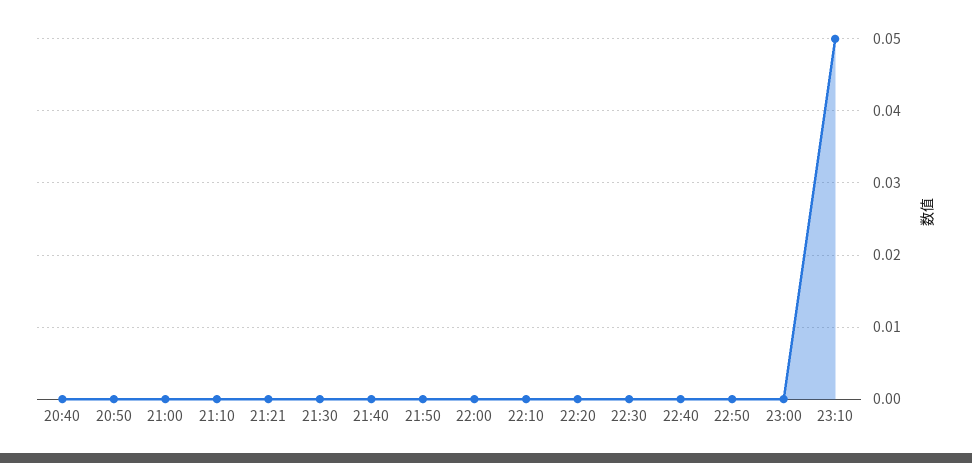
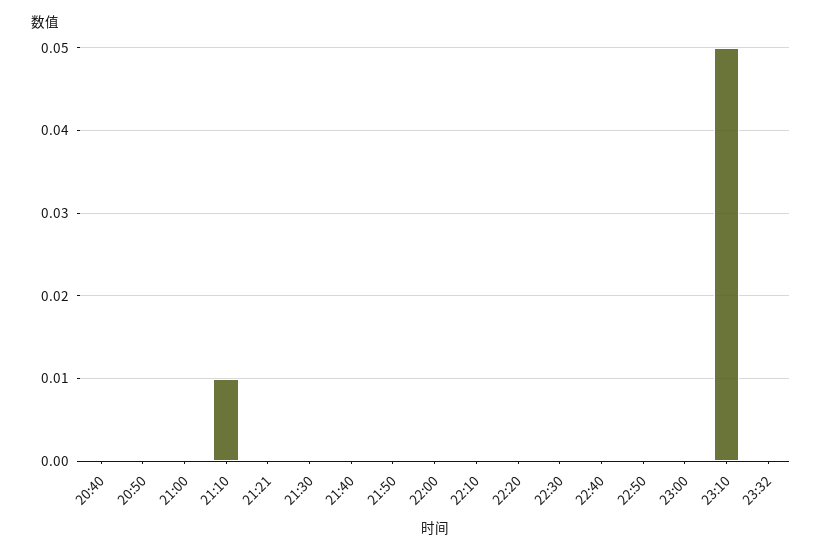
21:10: 0 -> 0.01
23:32: none -> 0

